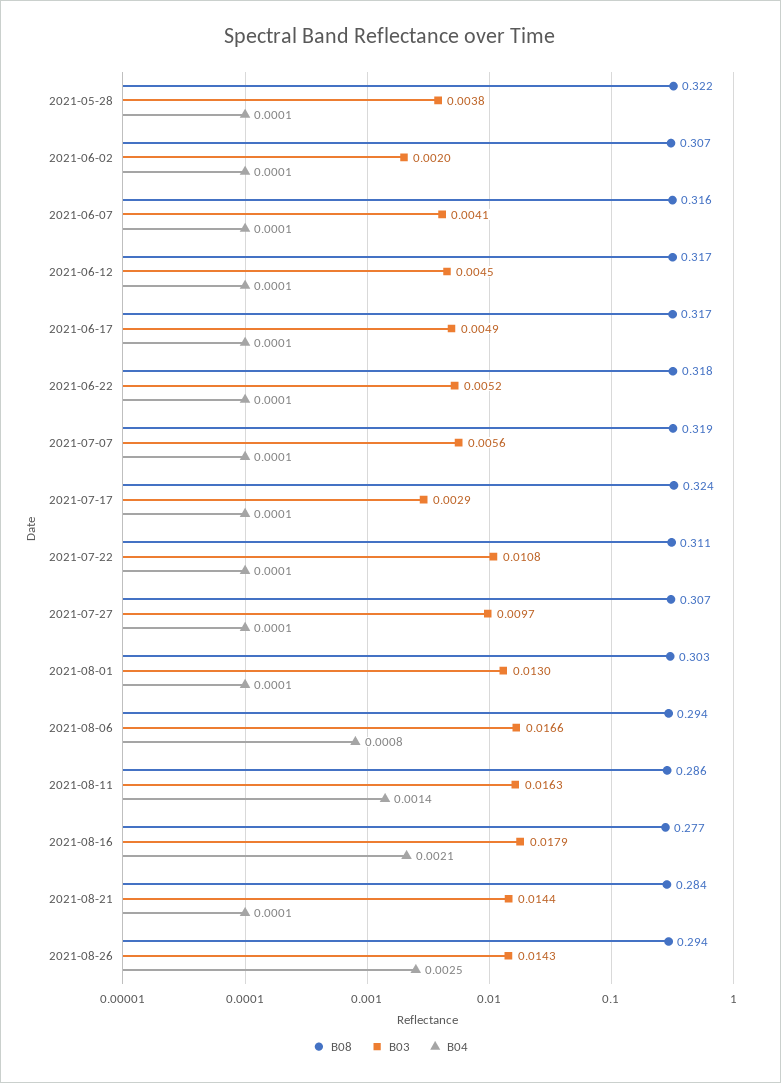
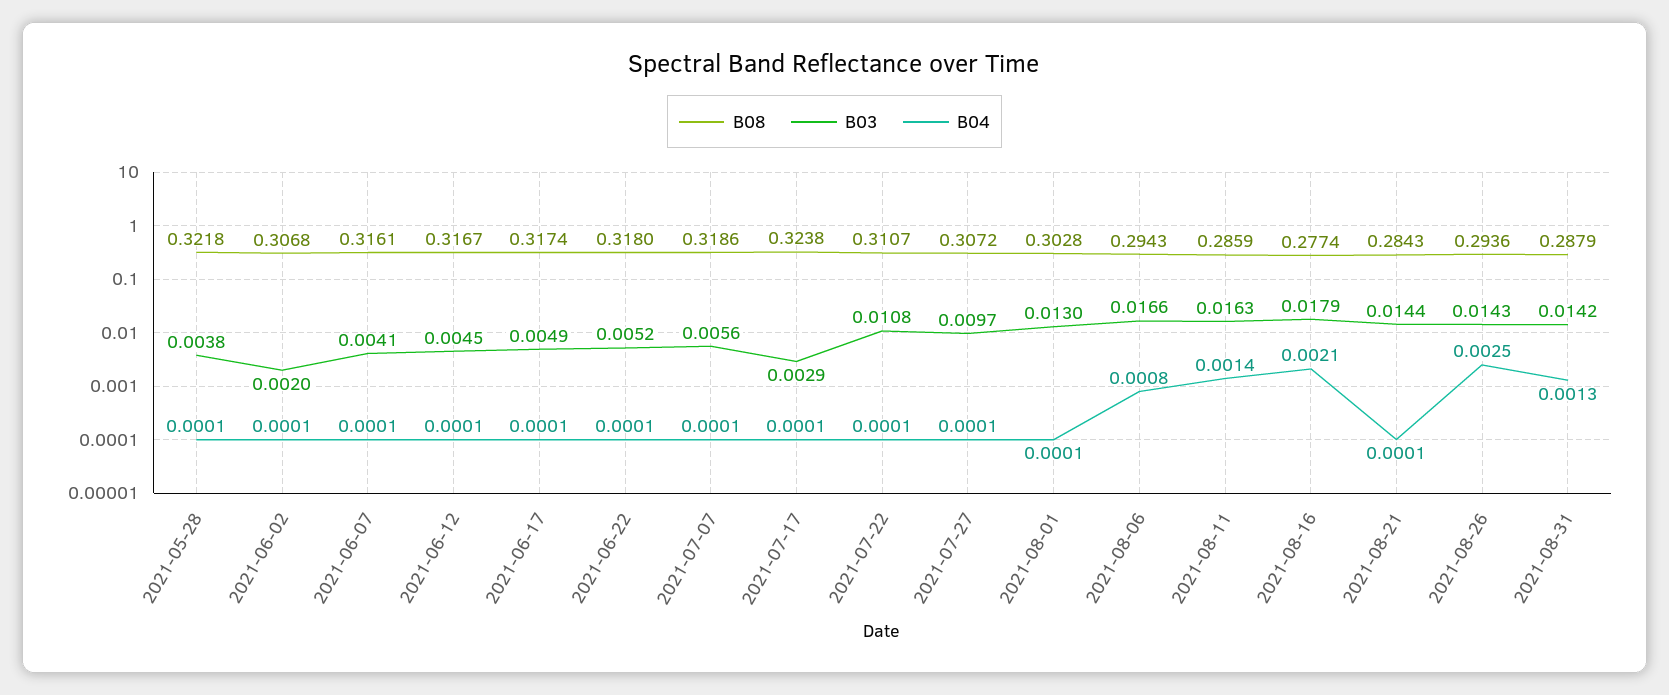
B08, 2021-08-31: none -> 0.2879
B03, 2021-08-31: none -> 0.0142
B04, 2021-08-31: none -> 0.0013

